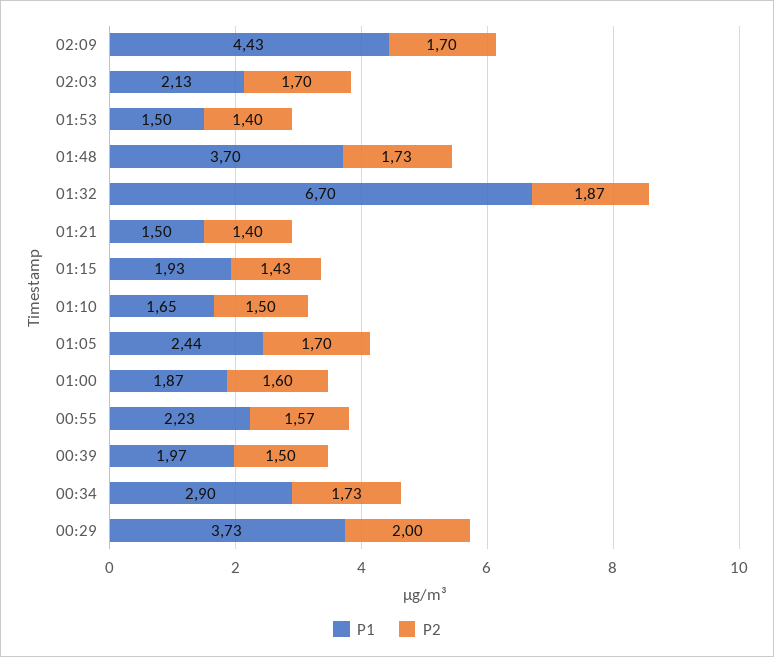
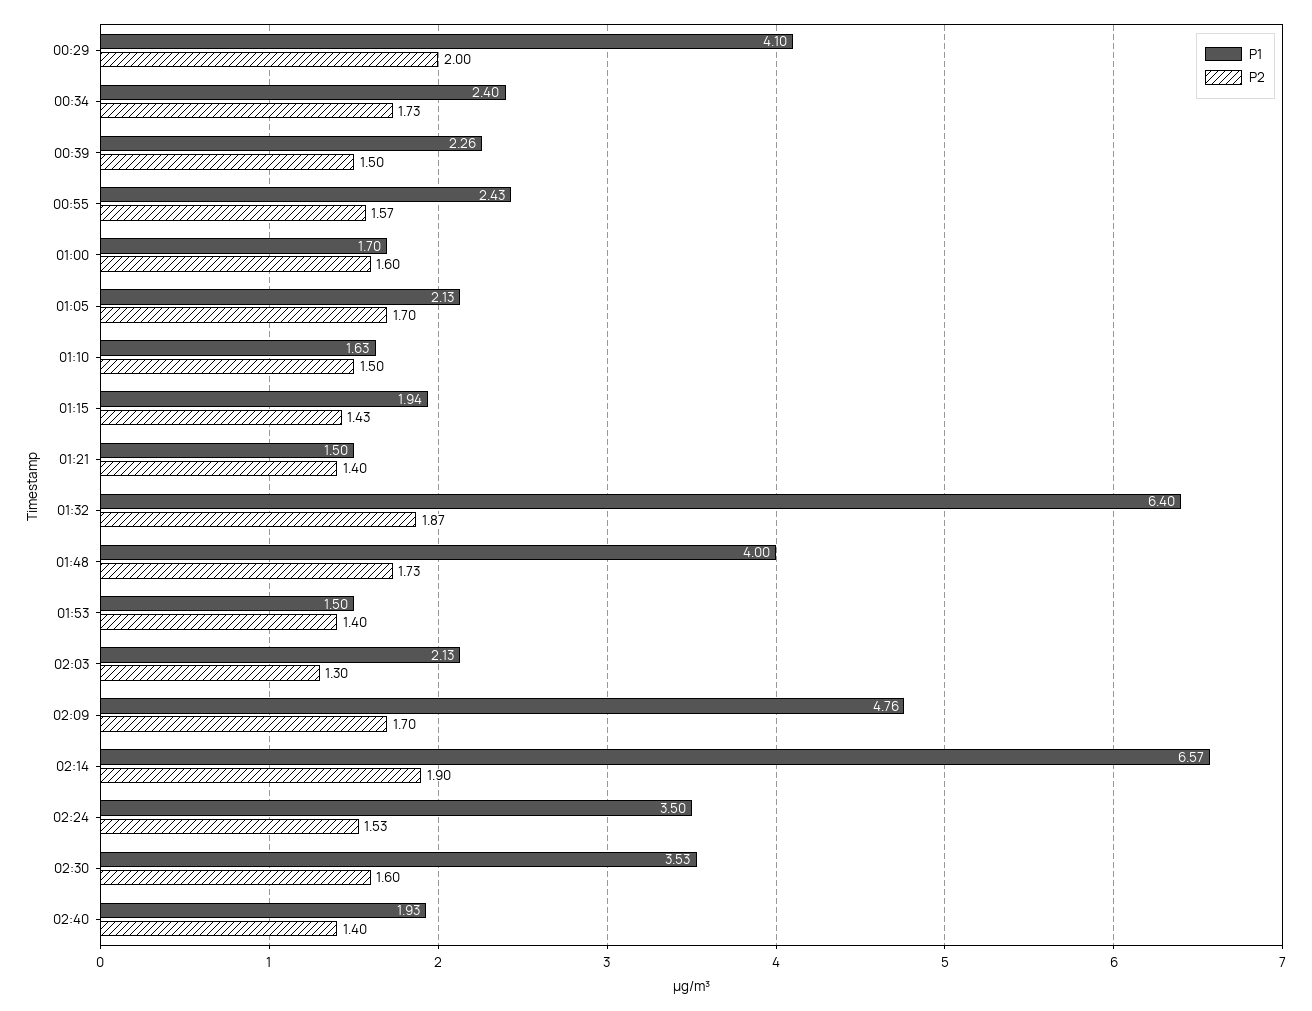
P1, 02:09: 4.43 -> 4.76
P2, 02:03: 1.7 -> 1.3
P1, 01:48: 3.7 -> 4
P1, 01:32: 6.7 -> 6.4
P1, 01:15: 1.93 -> 1.94
P1, 01:10: 1.65 -> 1.63
P1, 01:05: 2.44 -> 2.13
P1, 01:00: 1.87 -> 1.7
P1, 00:55: 2.23 -> 2.43
P1, 00:39: 1.97 -> 2.26
P1, 00:34: 2.9 -> 2.4
P1, 00:29: 3.73 -> 4.1
P1, 02:14: none -> 6.57
P2, 02:14: none -> 1.9
P1, 02:24: none -> 3.5
P2, 02:24: none -> 1.53
P1, 02:30: none -> 3.53
P2, 02:30: none -> 1.6
P1, 02:40: none -> 1.93
P2, 02:40: none -> 1.4

